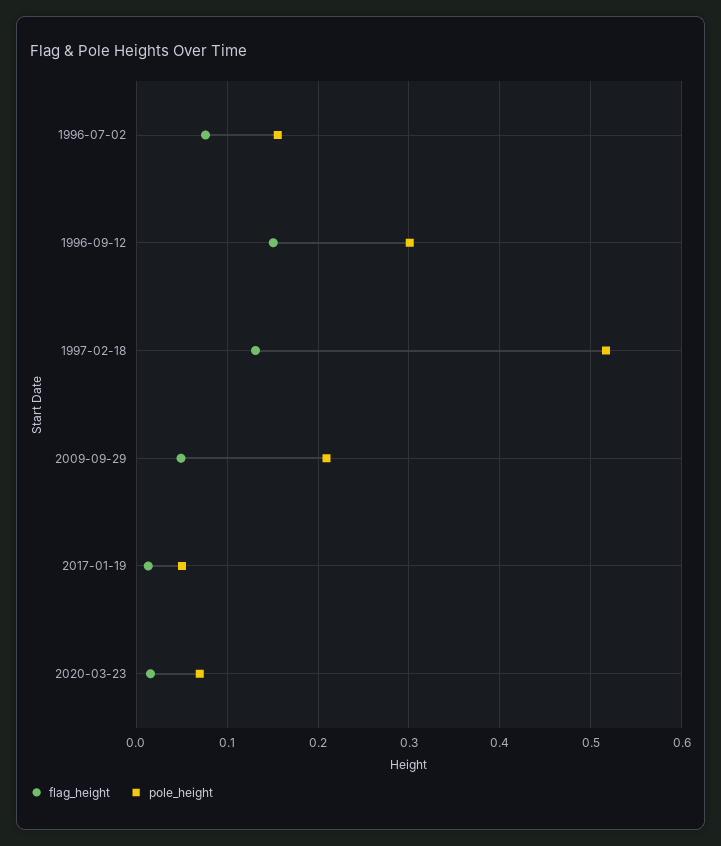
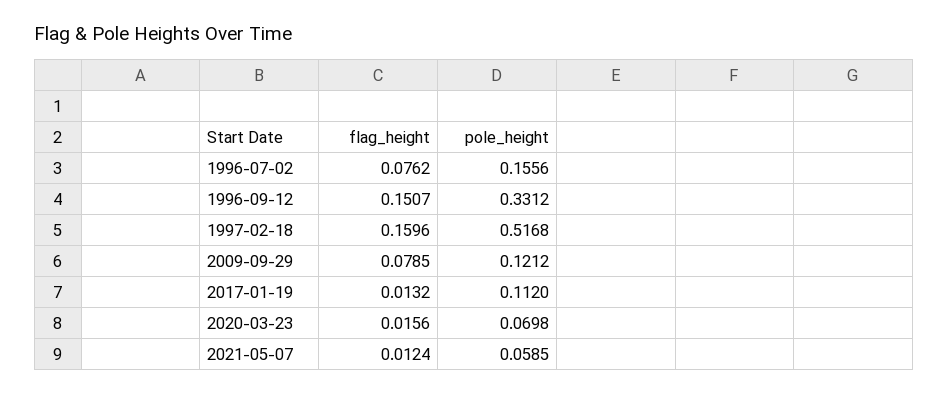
pole_height, 1996-09-12: 0.3 -> 0.3312
flag_height, 1997-02-18: 0.13 -> 0.1596
flag_height, 2009-09-29: 0.05 -> 0.0785
pole_height, 2009-09-29: 0.21 -> 0.1212
pole_height, 2017-01-19: 0.05 -> 0.112
flag_height, 2021-05-07: none -> 0.0124
pole_height, 2021-05-07: none -> 0.0585

